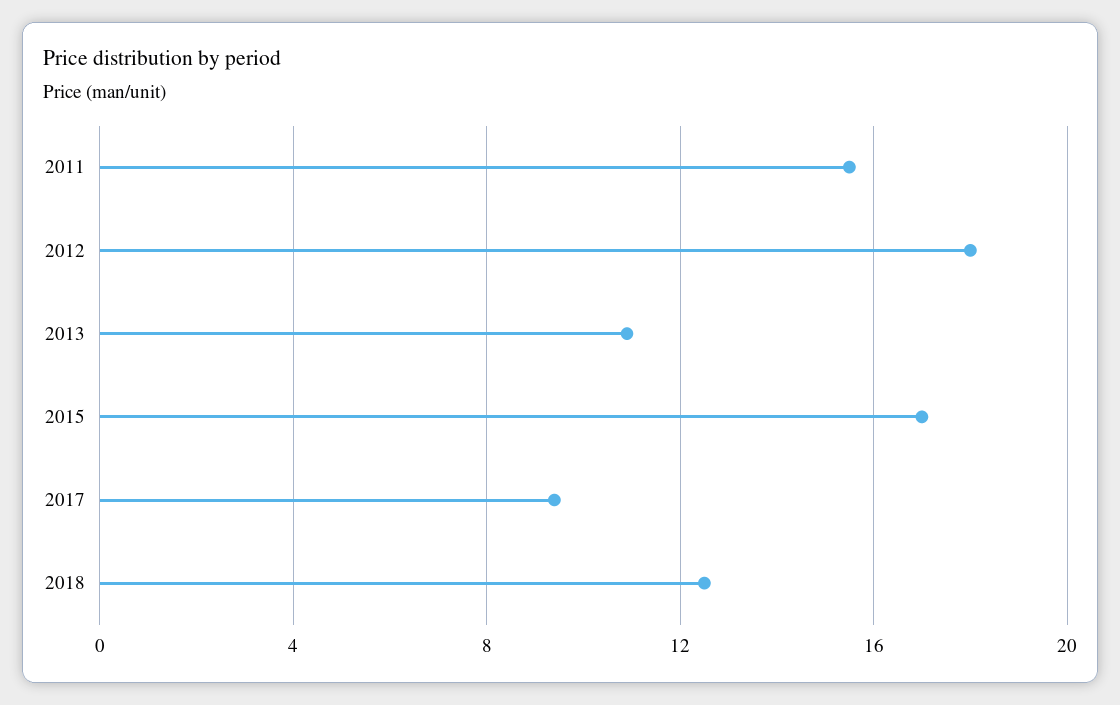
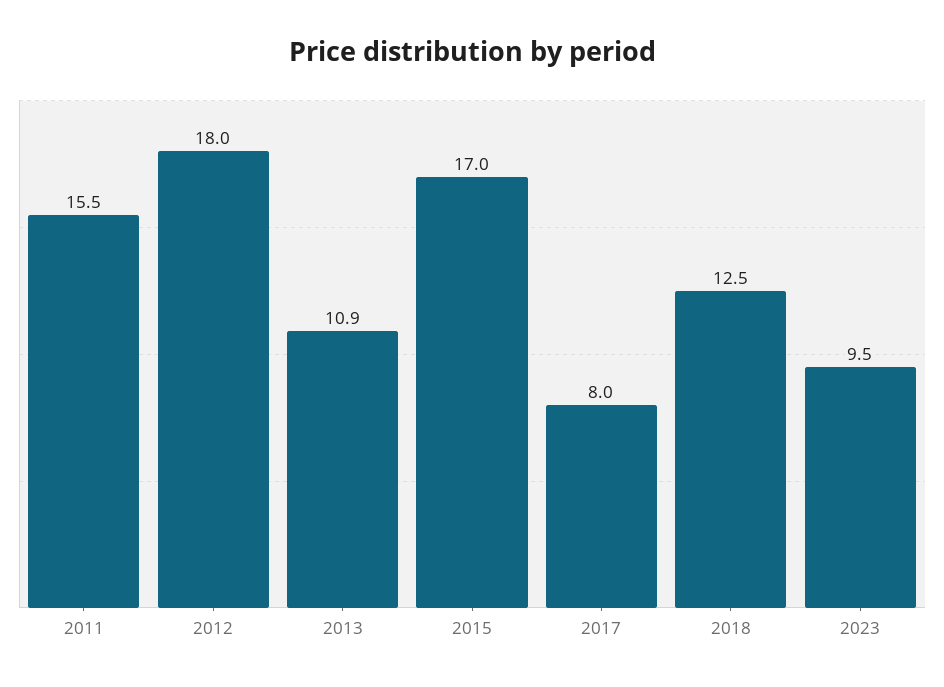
2017: 9.5 -> 8
2023: none -> 9.5

